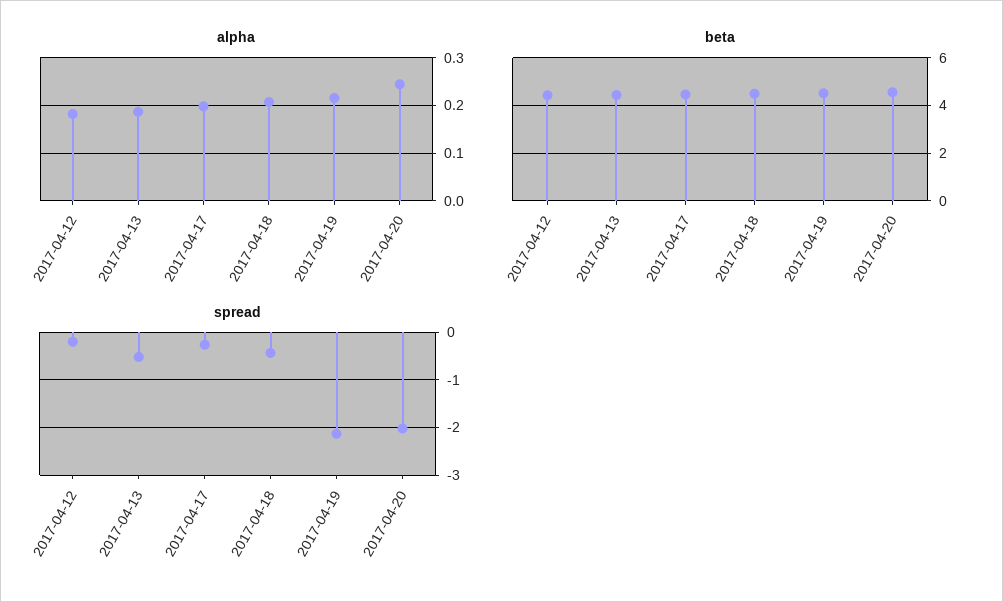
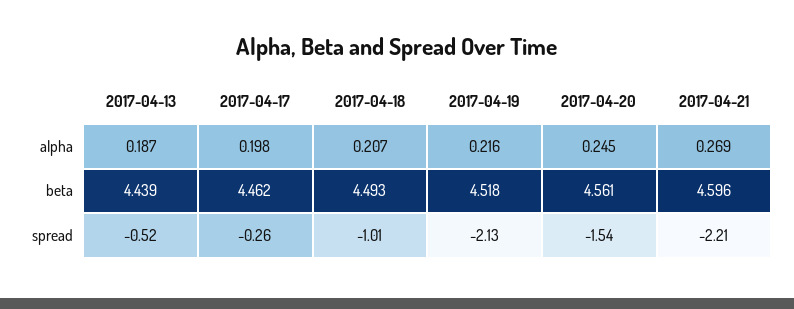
alpha, 2017-04-12: 0.18 -> none
beta, 2017-04-12: 4.5 -> none
spread, 2017-04-12: -0.2 -> none
spread, 2017-04-18: -0.4 -> -1.01
spread, 2017-04-20: -2 -> -1.54
alpha, 2017-04-21: none -> 0.269
beta, 2017-04-21: none -> 4.596
spread, 2017-04-21: none -> -2.21

